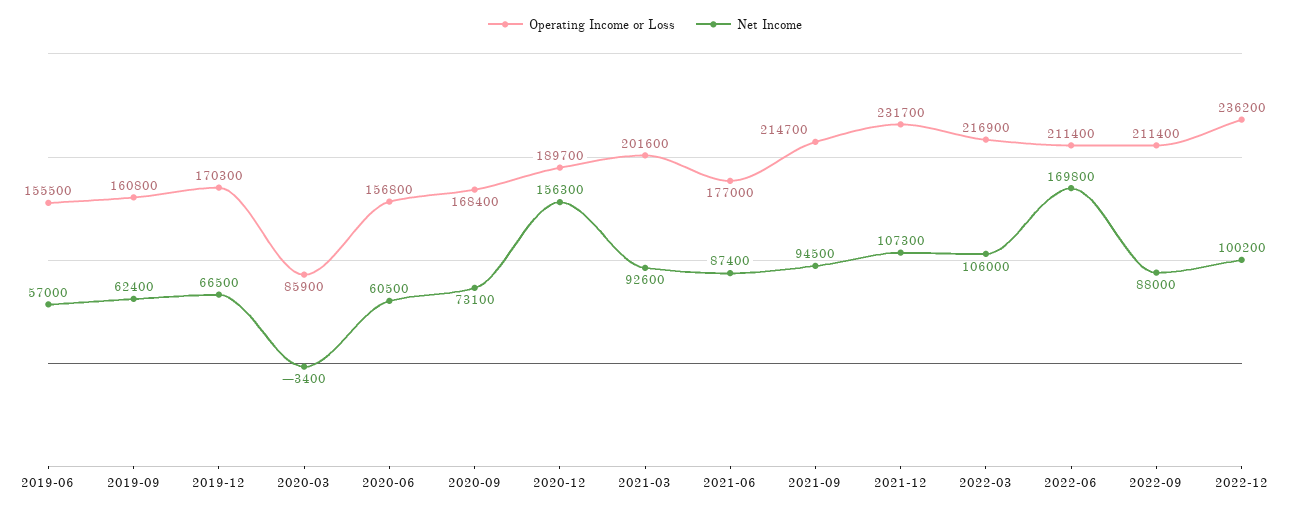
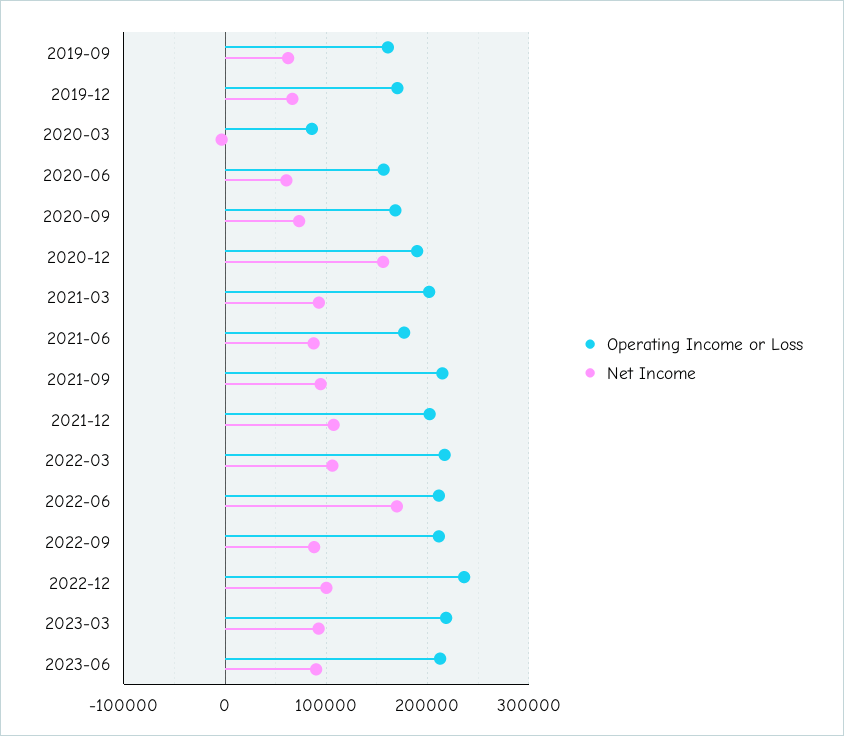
Operating Income or Loss, 2019-06: 155500 -> none
Net Income, 2019-06: 57000 -> none
Operating Income or Loss, 2021-12: 231700 -> 200000
Operating Income or Loss, 2023-03: none -> 220000
Net Income, 2023-03: none -> 90000
Operating Income or Loss, 2023-06: none -> 210000
Net Income, 2023-06: none -> 90000

